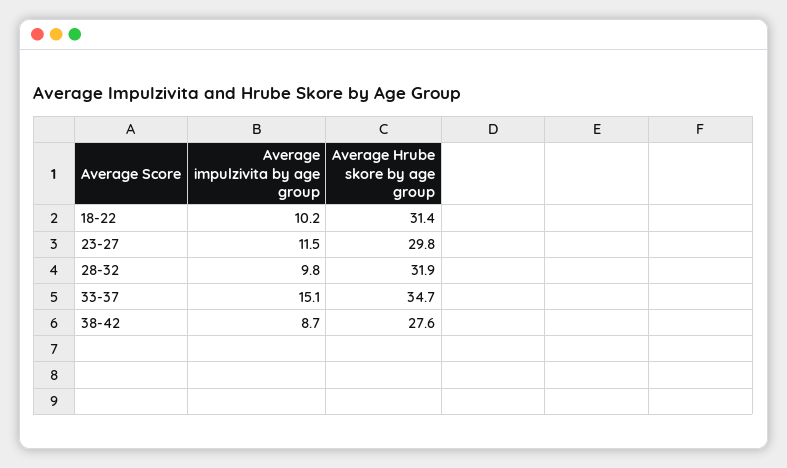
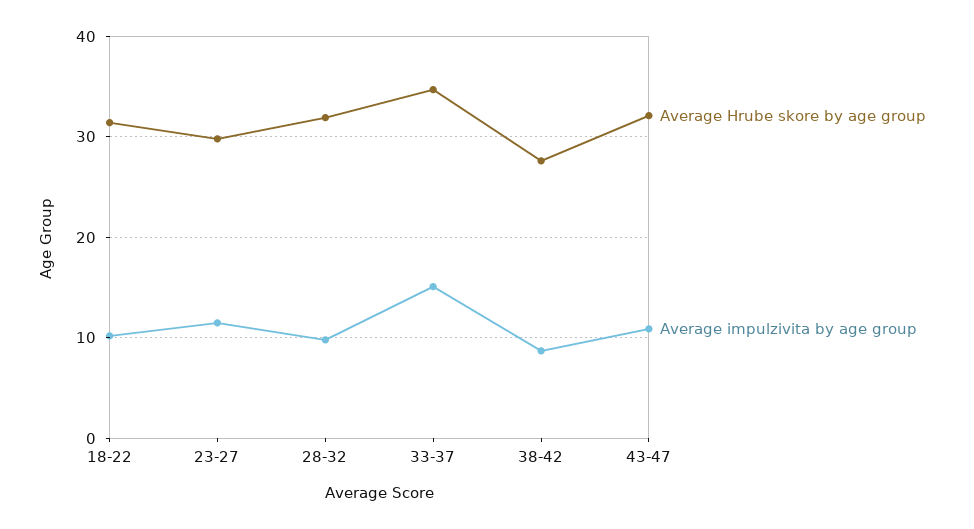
Average Hrube skore by age group, 43-47: none -> 32
Average impulzivita by age group, 43-47: none -> 11

